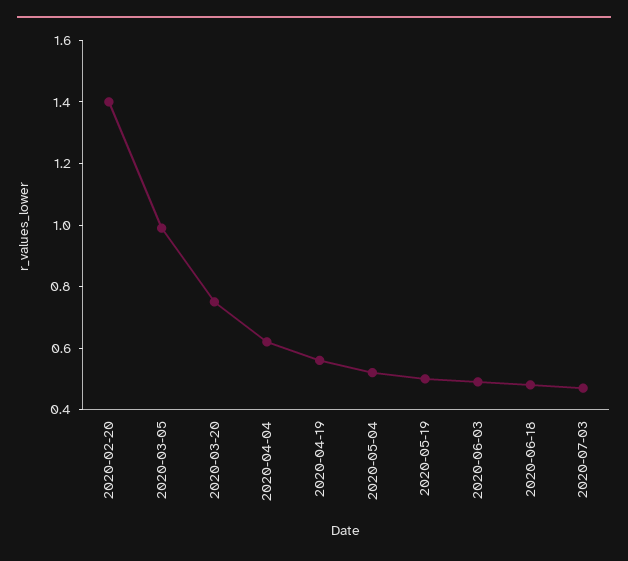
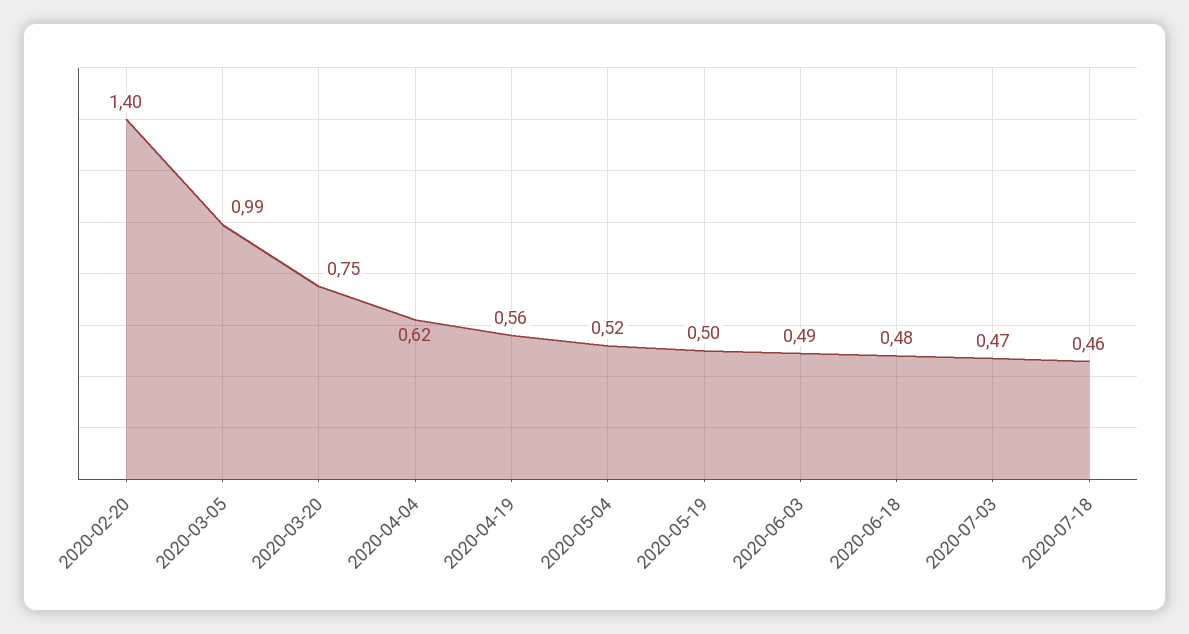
2020-07-18: none -> 0.46

